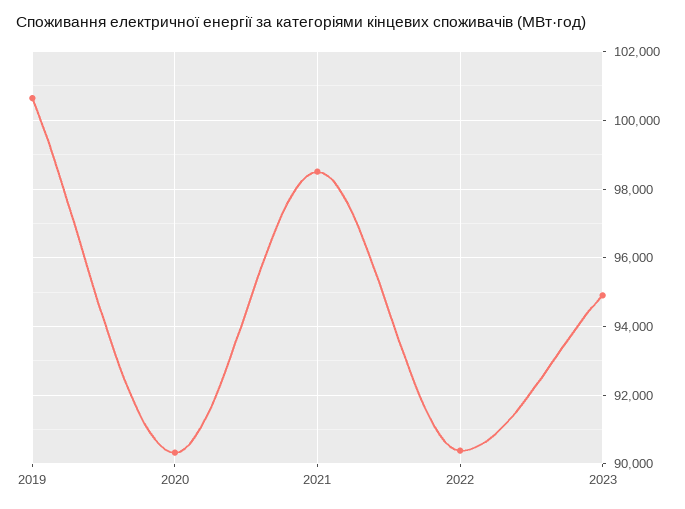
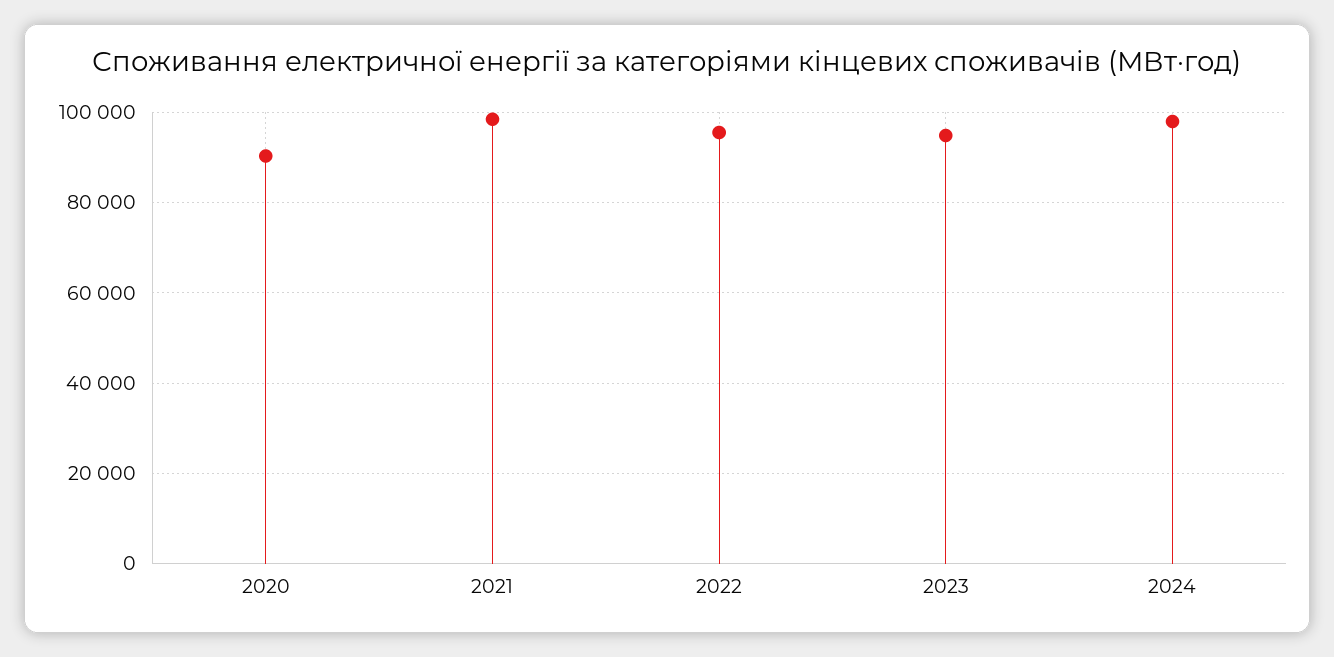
2019: 100600 -> none
2022: 90400 -> 96000
2024: none -> 98000

